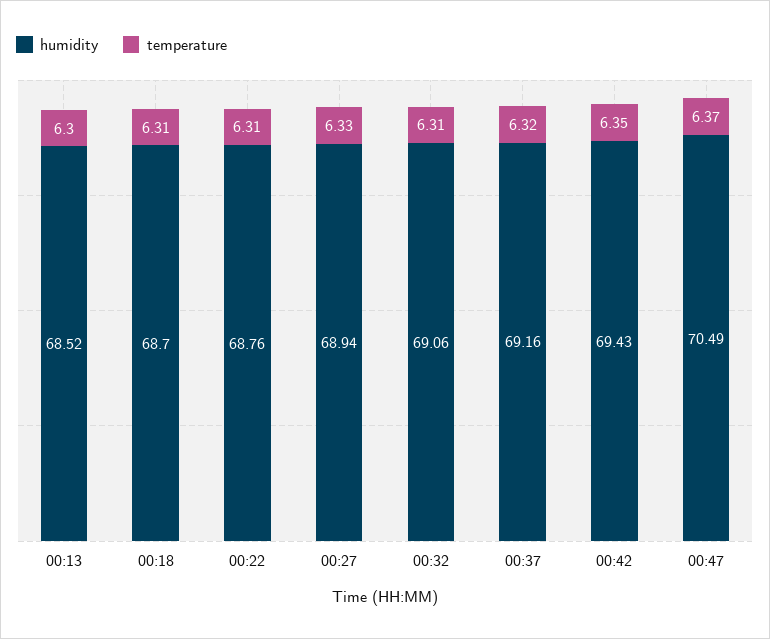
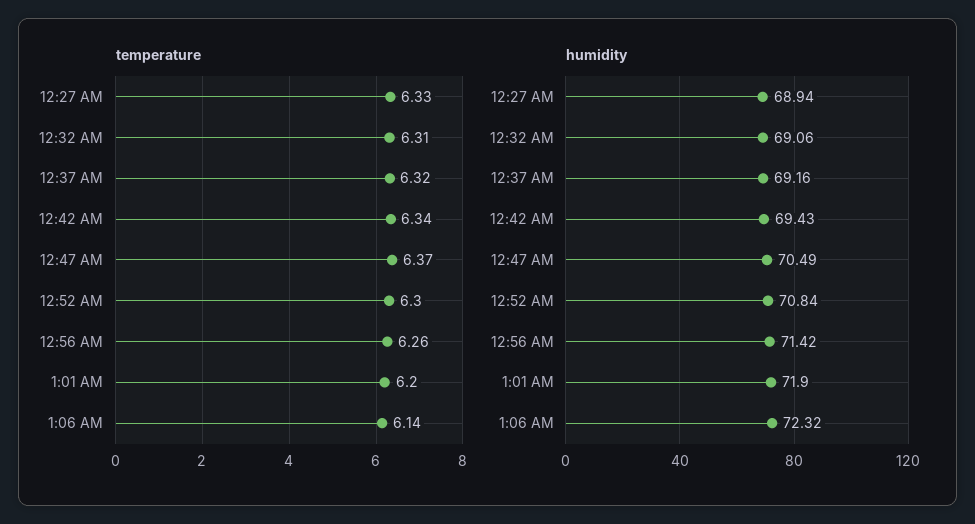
humidity, 00:13: 68.52 -> none
temperature, 00:13: 6.3 -> none
humidity, 00:18: 68.7 -> none
temperature, 00:18: 6.31 -> none
humidity, 00:22: 68.76 -> none
temperature, 00:22: 6.31 -> none
temperature, 00:42: 6.35 -> 6.34
temperature, 12:52 AM: none -> 6.3
temperature, 12:56 AM: none -> 6.26
temperature, 1:01 AM: none -> 6.2
temperature, 1:06 AM: none -> 6.14
humidity, 12:52 AM: none -> 70.84
humidity, 12:56 AM: none -> 71.42
humidity, 1:01 AM: none -> 71.9
humidity, 1:06 AM: none -> 72.32

